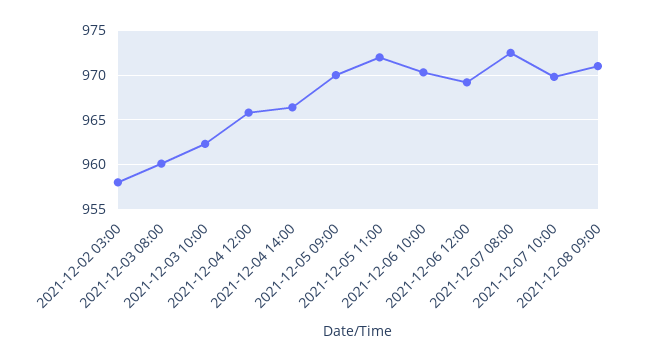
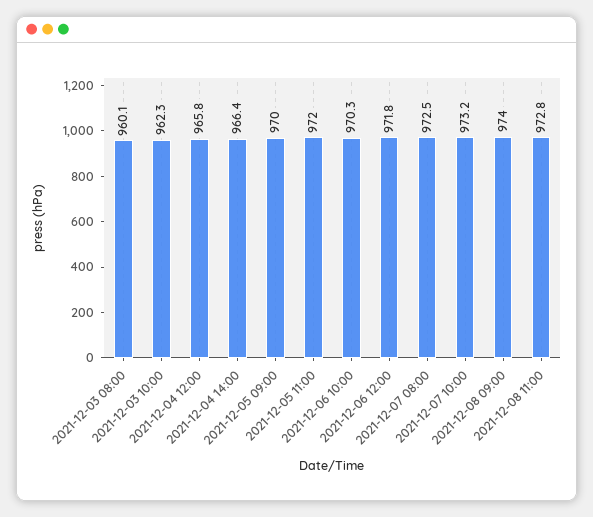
2021-12-02 03:00: 958 -> none
2021-12-06 12:00: 969 -> 971.8
2021-12-07 10:00: 970 -> 973.2
2021-12-08 09:00: 971 -> 974
2021-12-08 11:00: none -> 972.8

